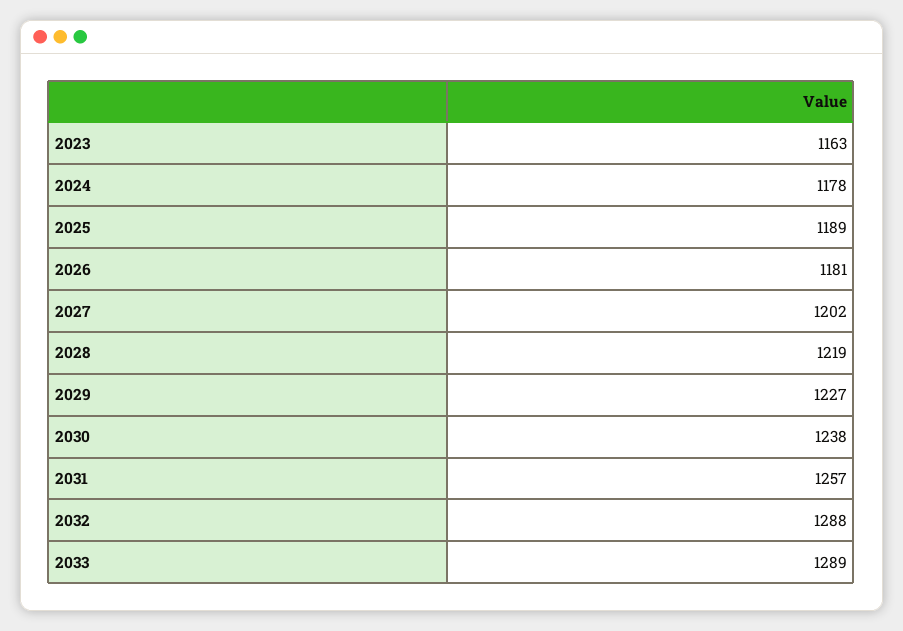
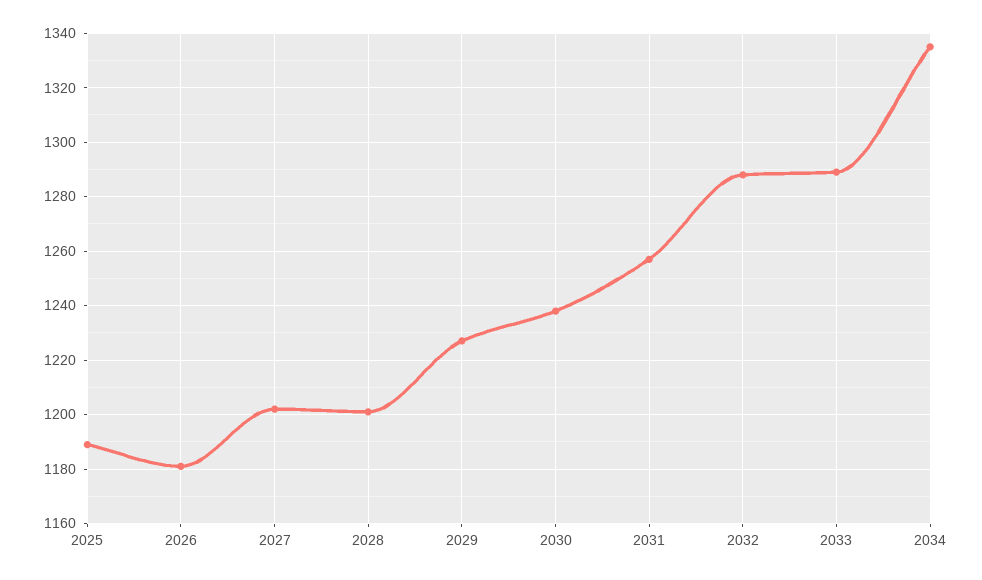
2023: 1163 -> none
2024: 1178 -> none
2028: 1219 -> 1200
2034: none -> 1335

